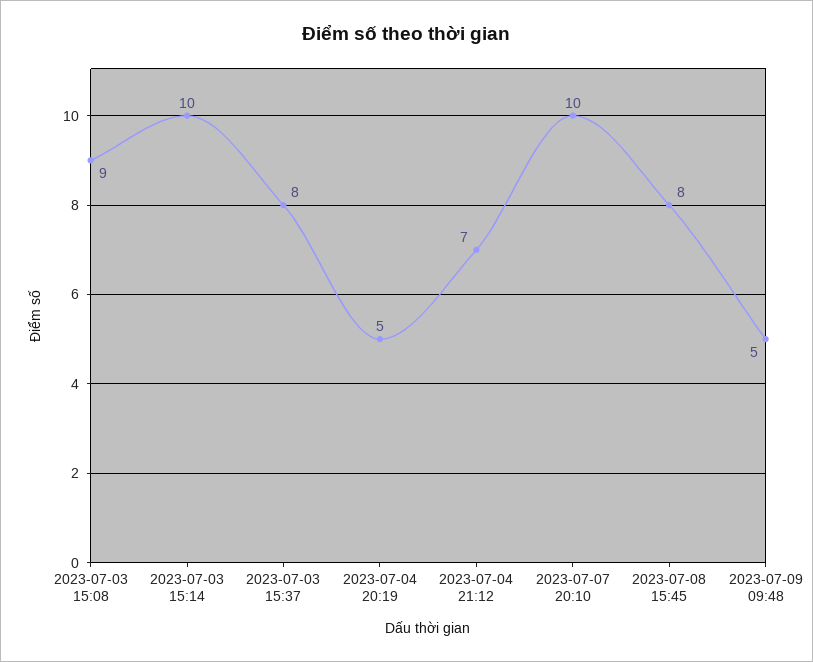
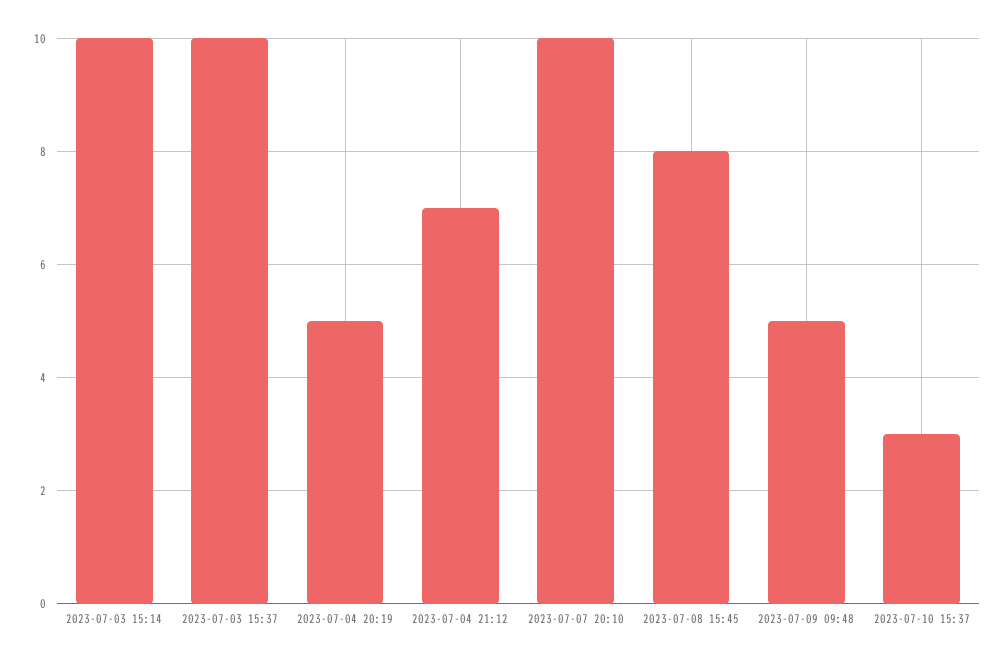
2023-07-03 15:08: 9 -> none
2023-07-03 15:37: 8 -> 10
2023-07-10 15:37: none -> 3

